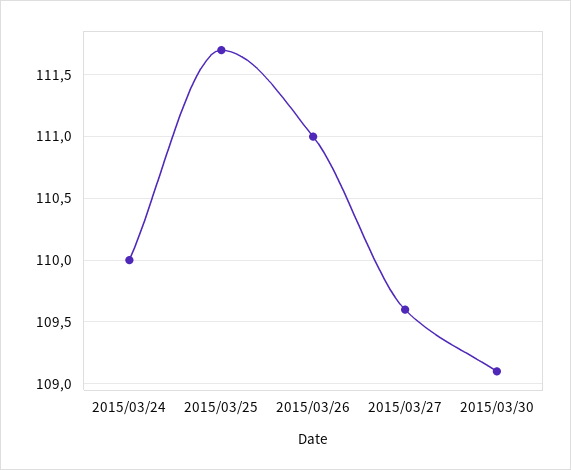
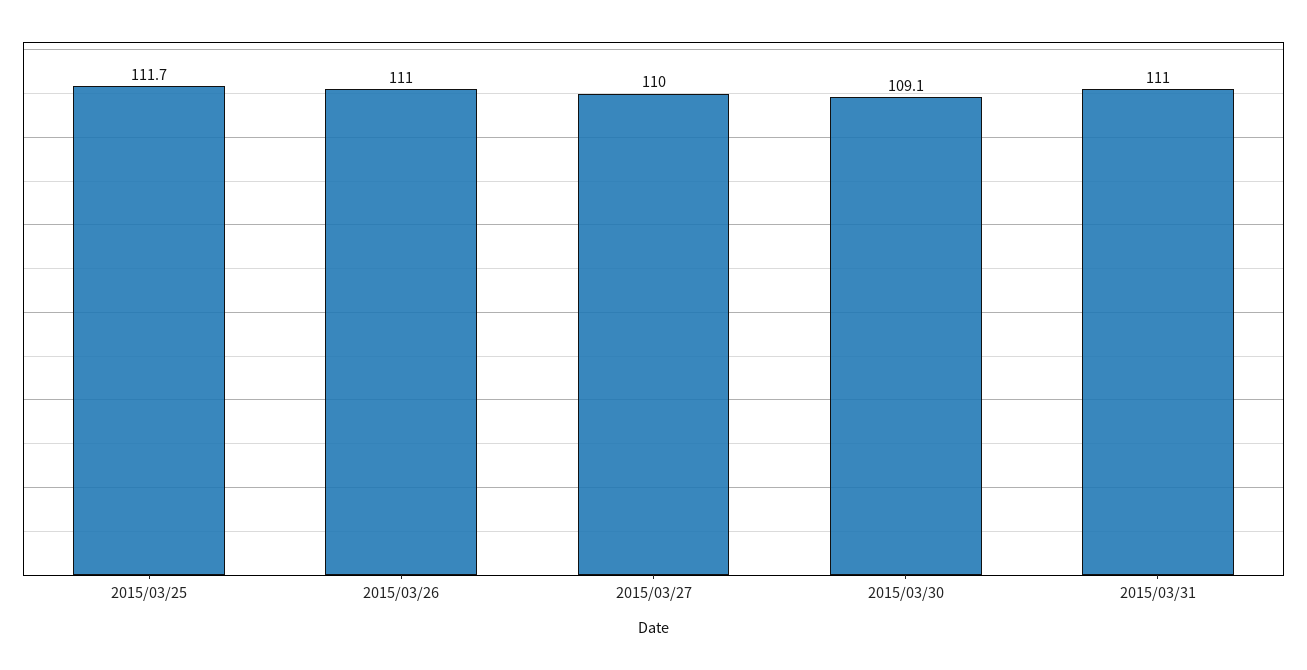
2015/03/24: 110 -> none
2015/03/27: 109.6 -> 110
2015/03/31: none -> 111

